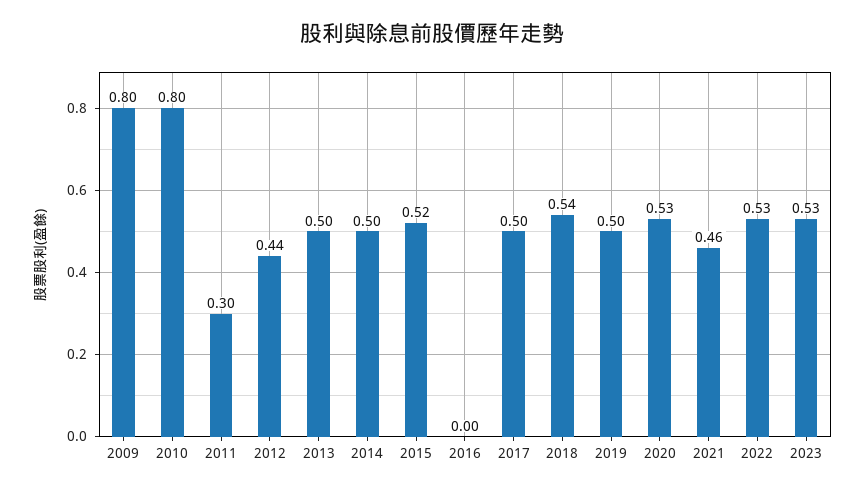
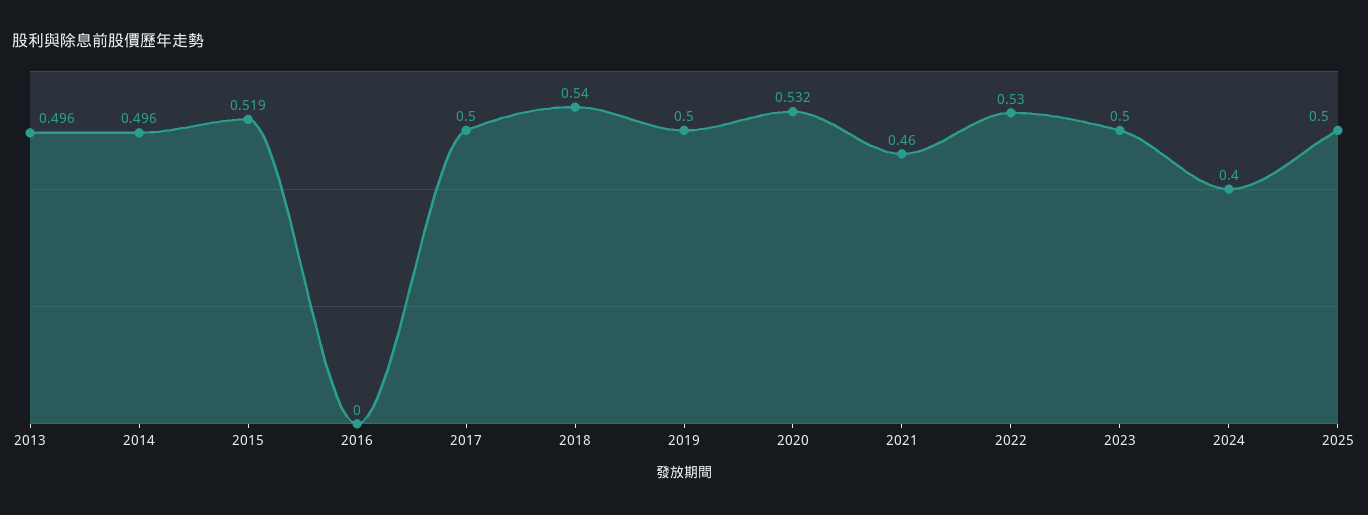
2009: 0.8 -> none
2010: 0.8 -> none
2011: 0.3 -> none
2012: 0.44 -> none
2023: 0.53 -> 0.5
2024: none -> 0.4
2025: none -> 0.5

